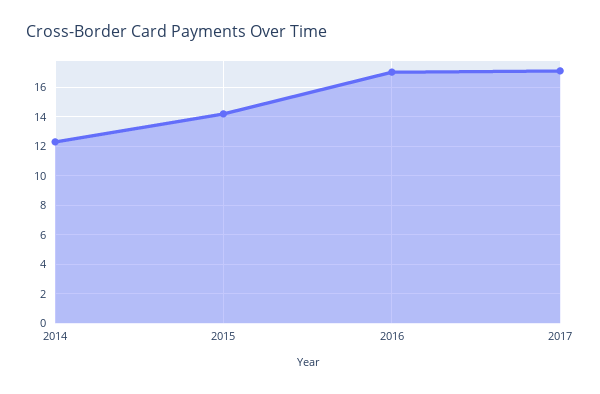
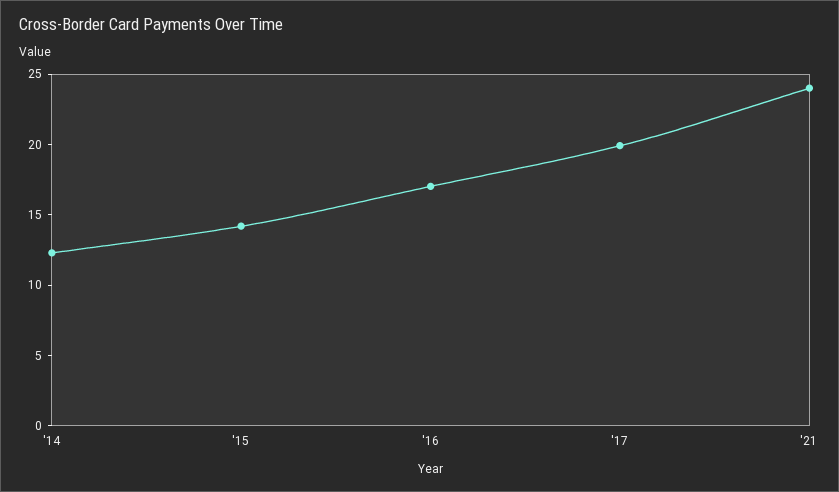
2017: 17 -> 20
'21: none -> 24

